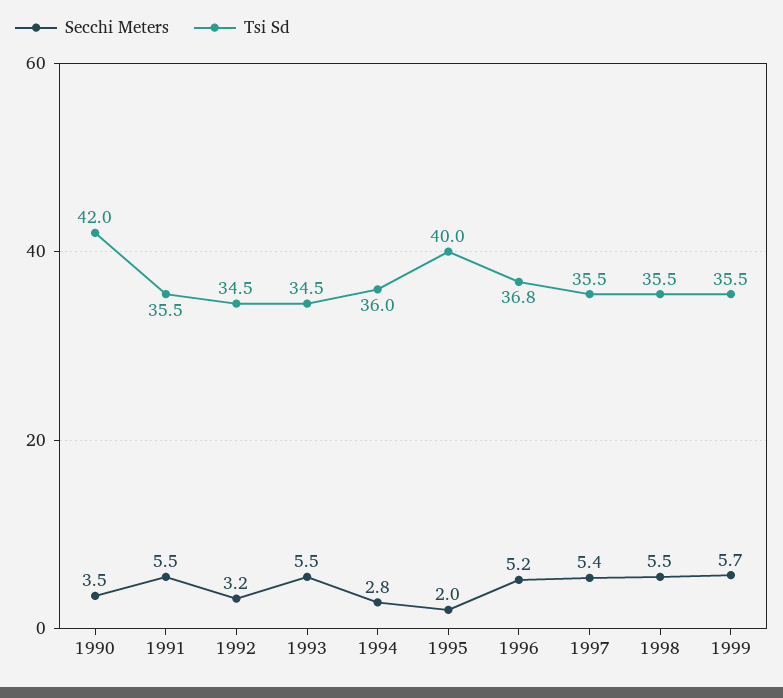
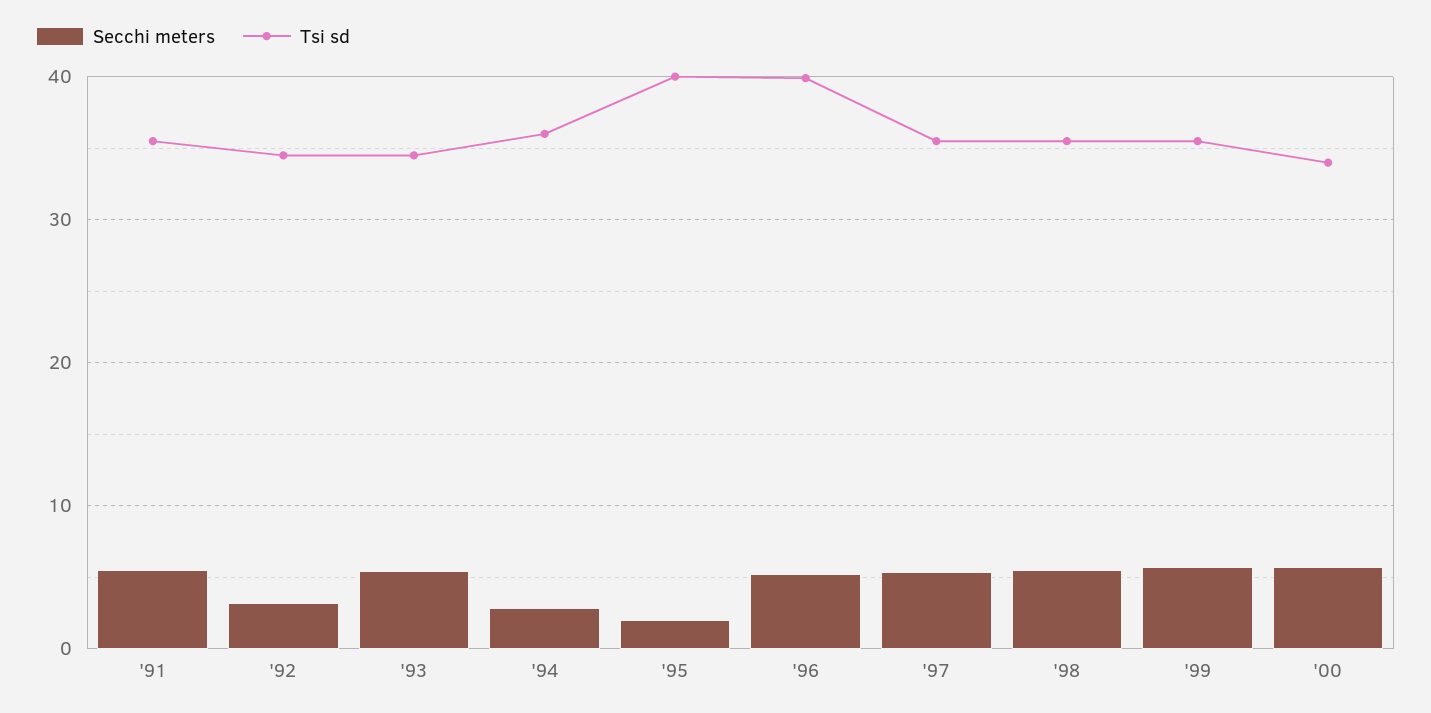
Secchi Meters, 1990: 3.5 -> none
Tsi Sd, 1990: 42 -> none
Tsi Sd, 1996: 36.8 -> 40
Secchi Meters, '00: none -> 6
Tsi Sd, '00: none -> 34

